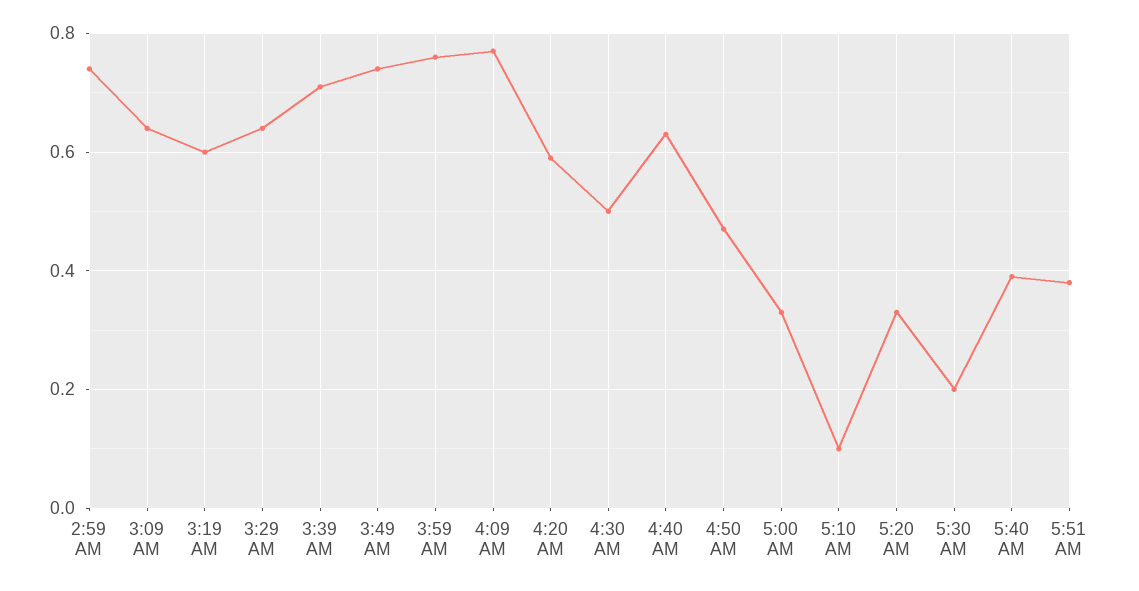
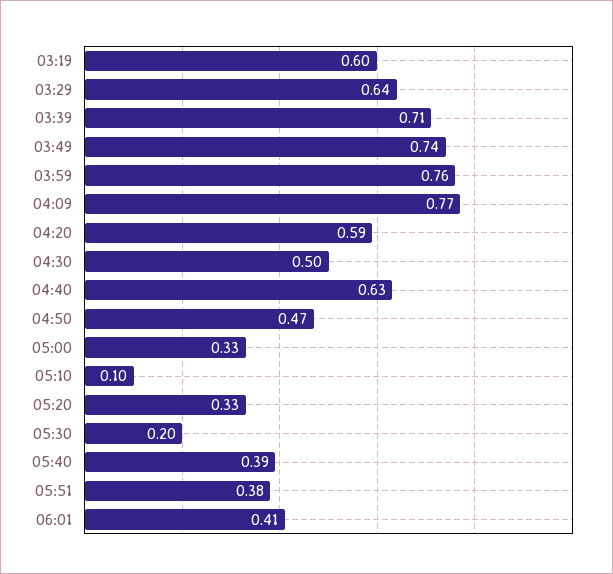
2:59 AM: 0.75 -> none
3:09 AM: 0.65 -> none
06:01: none -> 0.41

